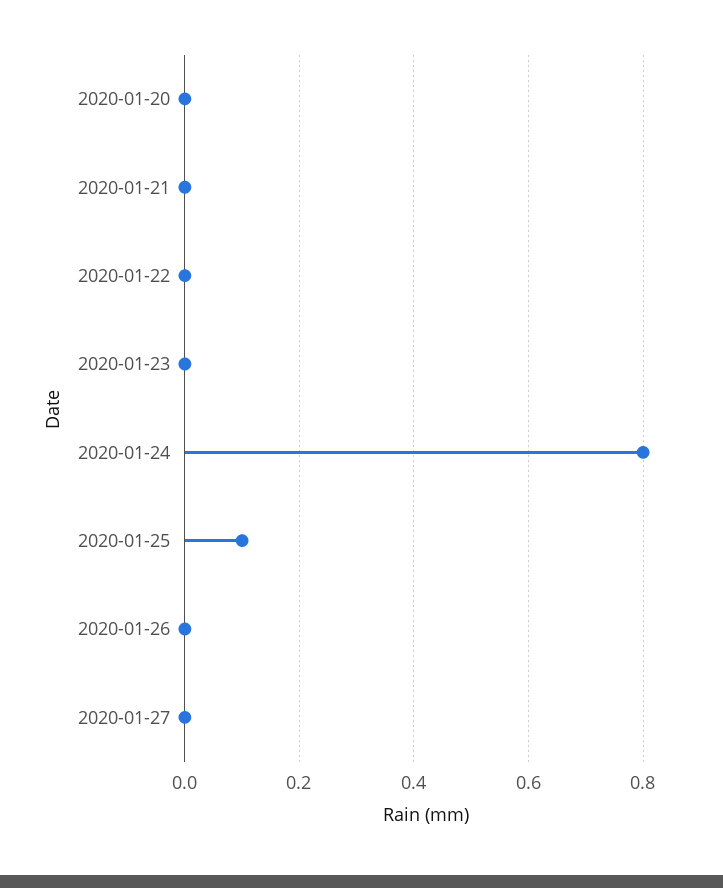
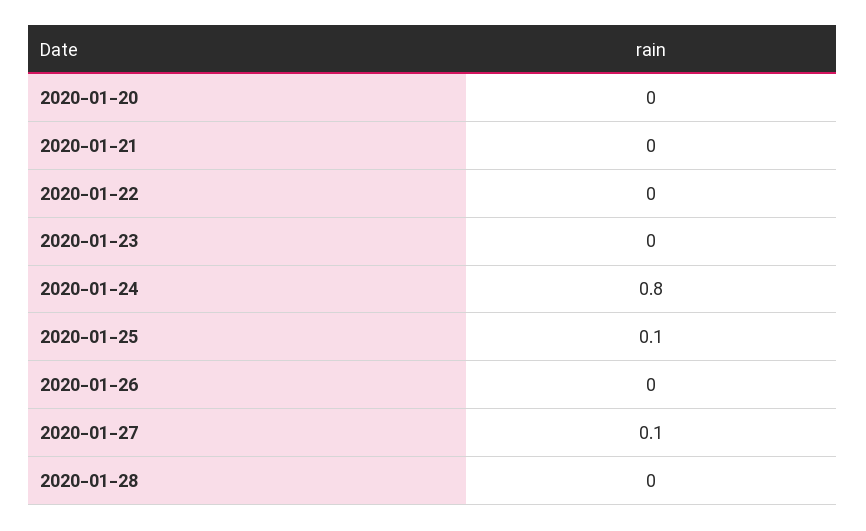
2020-01-27: 0 -> 0.1
2020-01-28: none -> 0

